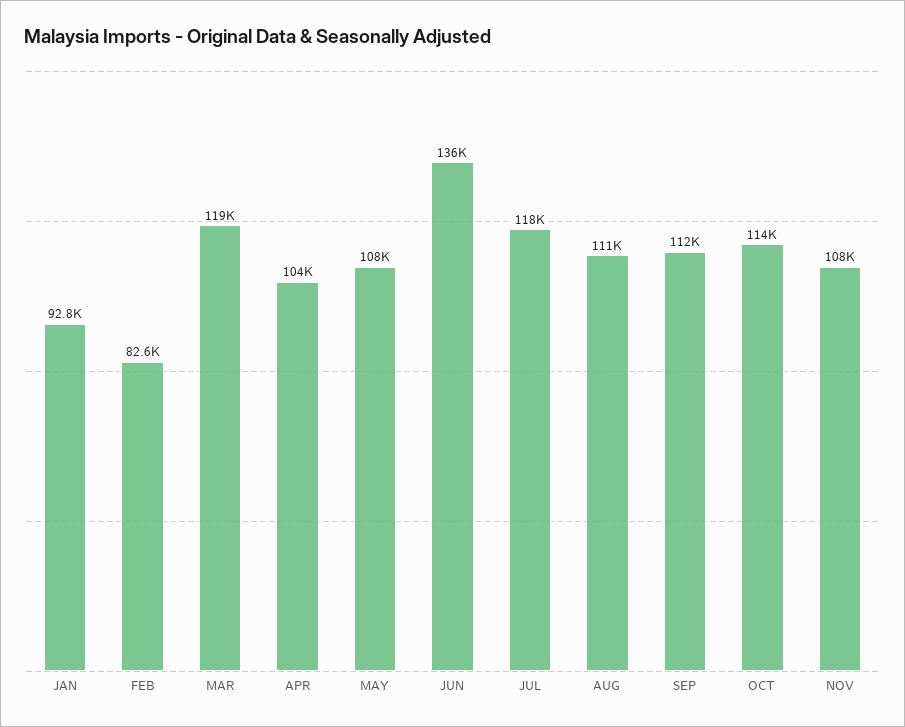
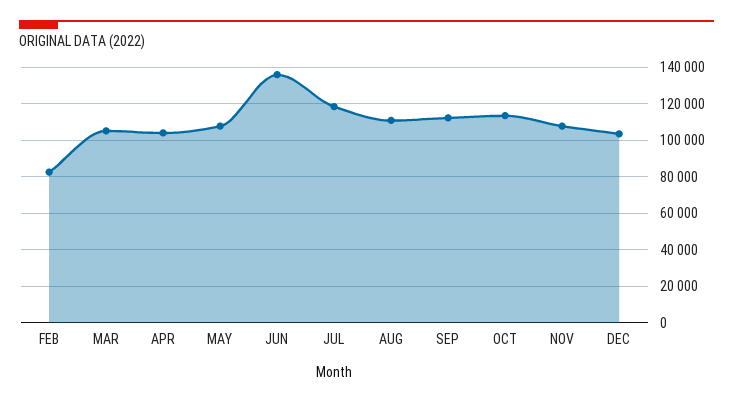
JAN: 92800 -> none
MAR: 119000 -> 105000
DEC: none -> 105000

